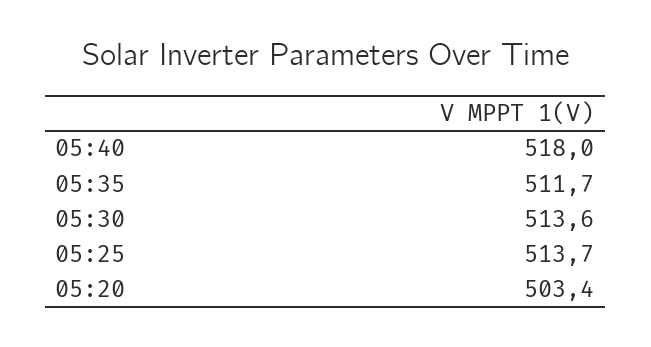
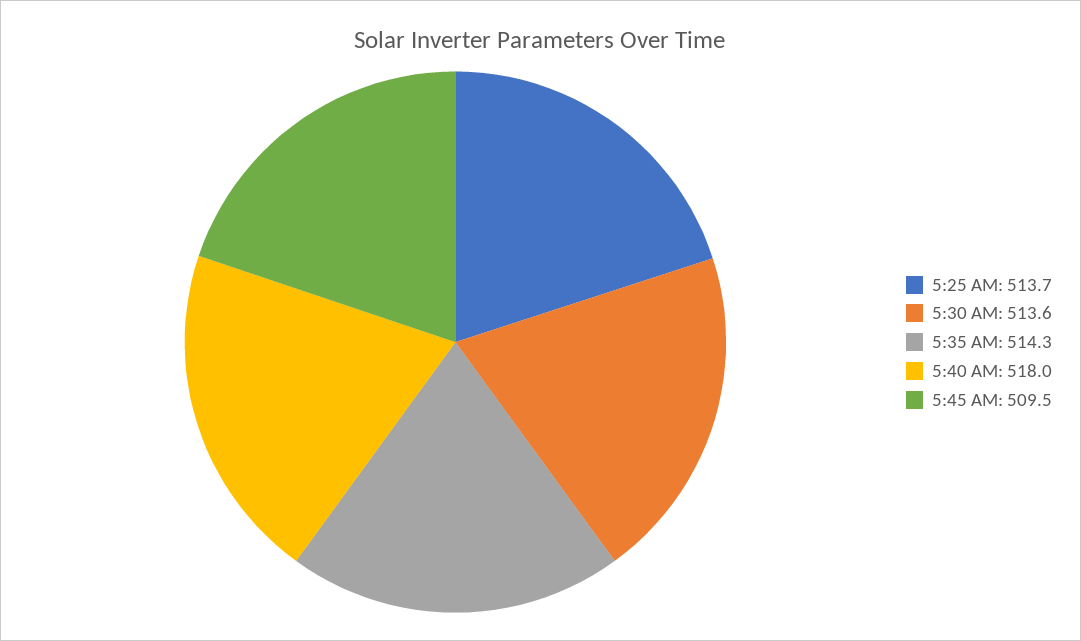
05:35: 511.7 -> 514.3
05:20: 503.4 -> none
5:45 AM: none -> 509.5

